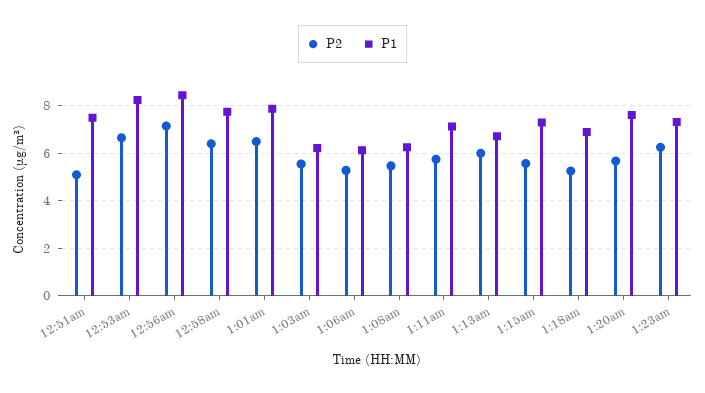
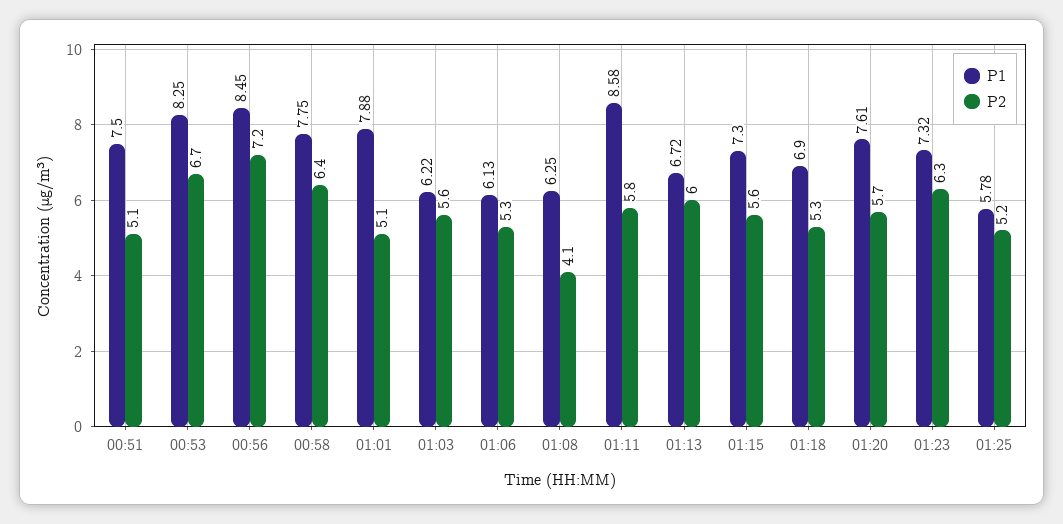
P2, 1:01am: 6.5 -> 5.1
P2, 1:08am: 5.5 -> 4.1
P1, 1:11am: 7 -> 8.58
P1, 01:25: none -> 5.78
P2, 01:25: none -> 5.2

